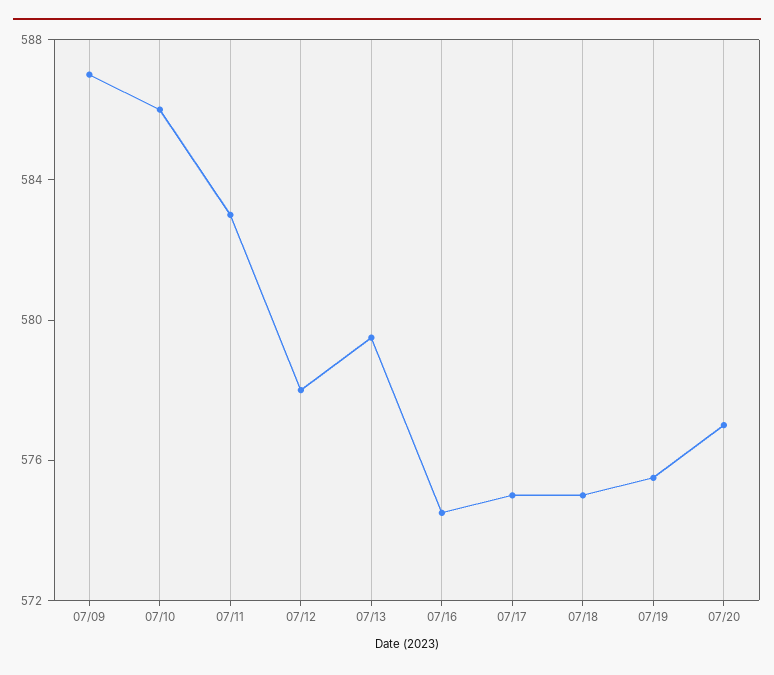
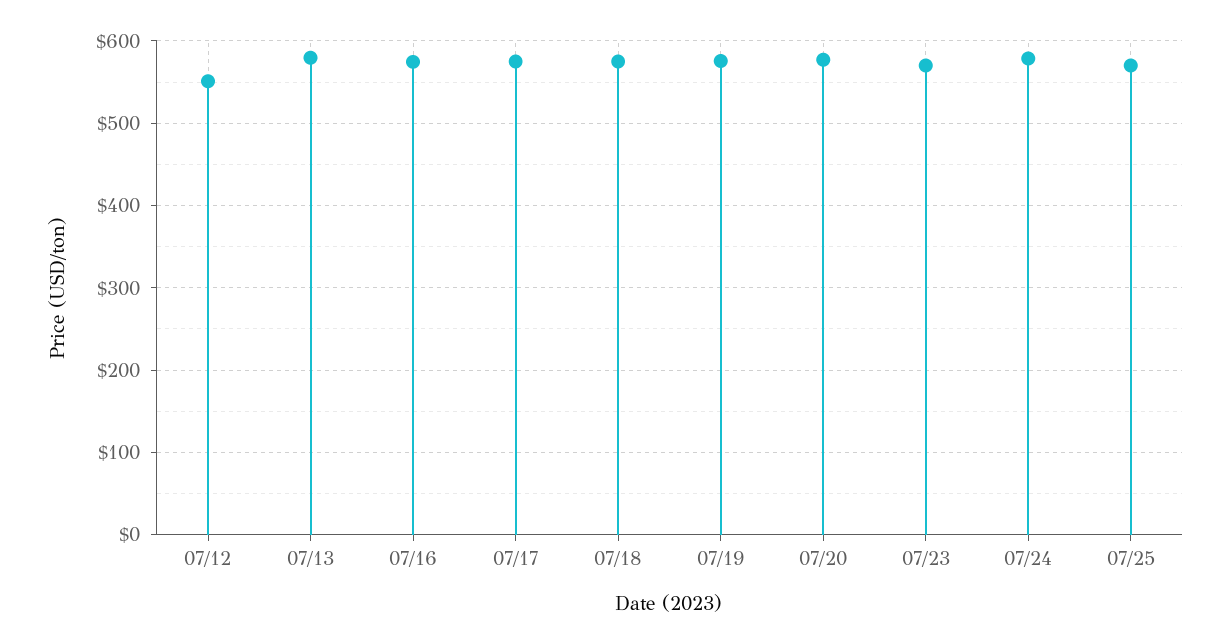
07/09: 587 -> none
07/10: 586 -> none
07/11: 583 -> none
07/12: 578 -> 550
07/23: none -> 570
07/24: none -> 580
07/25: none -> 570

